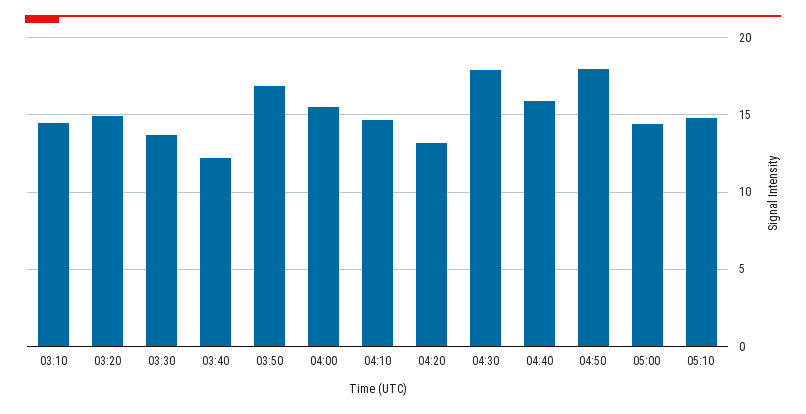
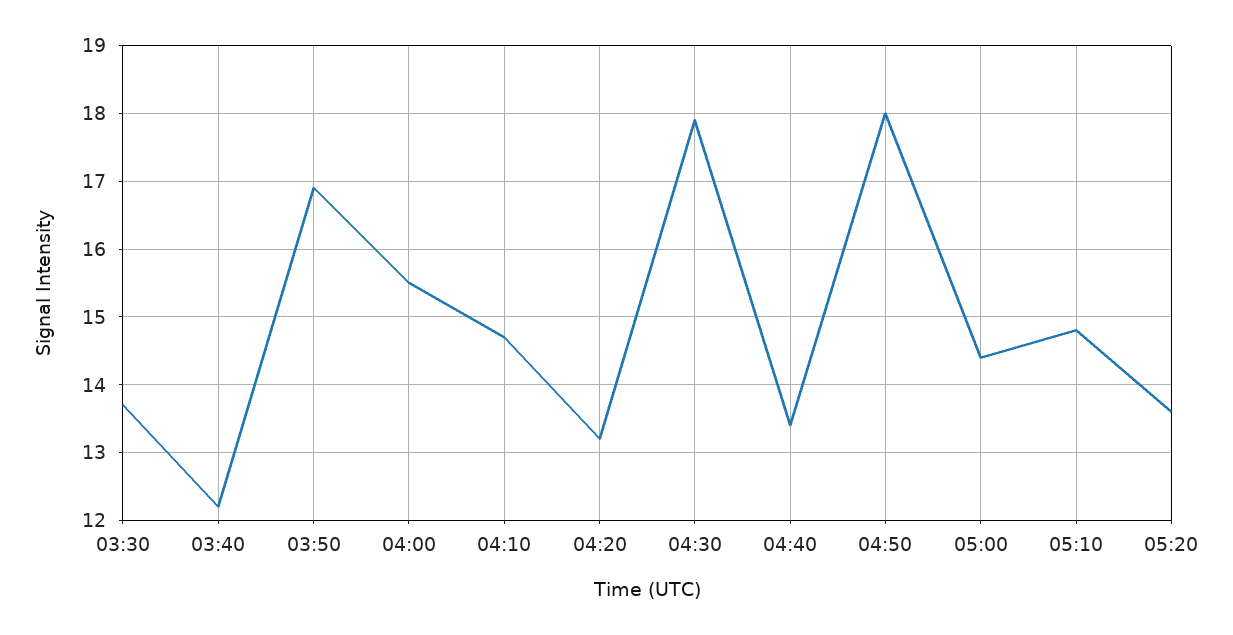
03:10: 14.5 -> none
03:20: 15 -> none
04:40: 16 -> 13.4
05:20: none -> 13.6

